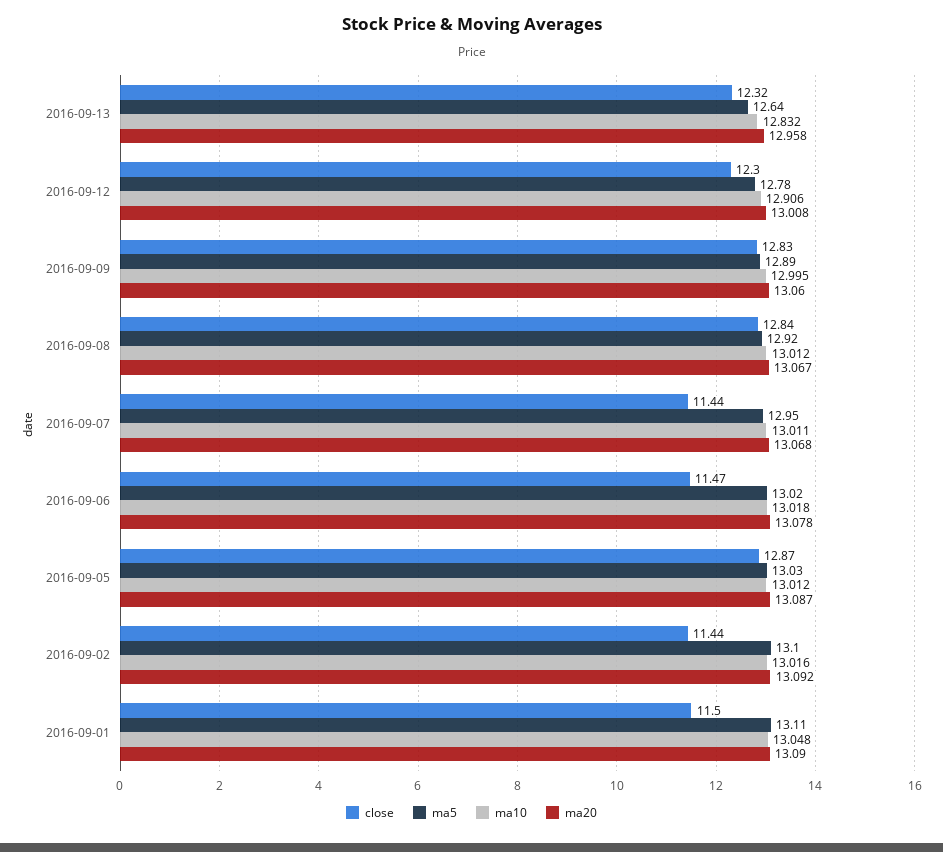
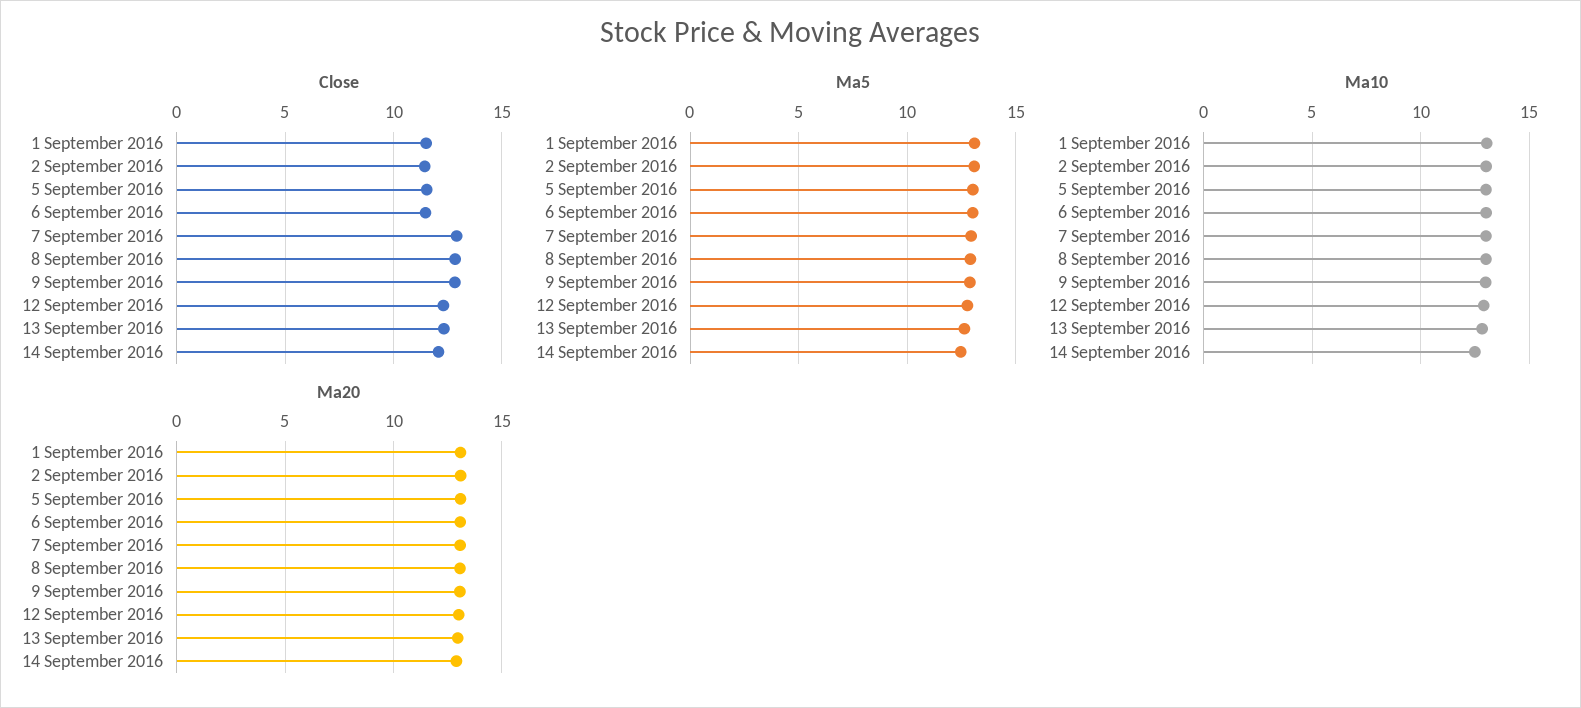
close, 2016-09-07: 11.44 -> 13
close, 2016-09-05: 12.87 -> 11.5
close, 14 September 2016: none -> 12
ma5, 14 September 2016: none -> 12.5
ma10, 14 September 2016: none -> 12.5
ma20, 14 September 2016: none -> 13

